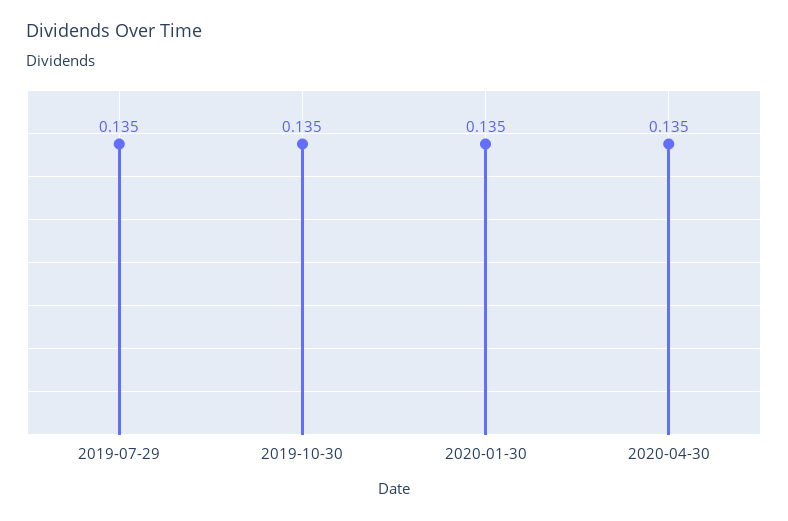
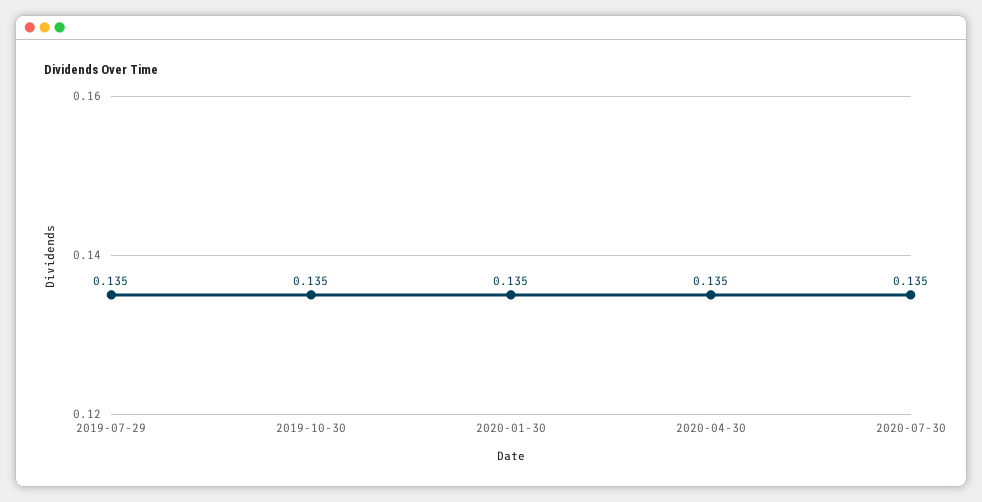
2020-07-30: none -> 0.135

